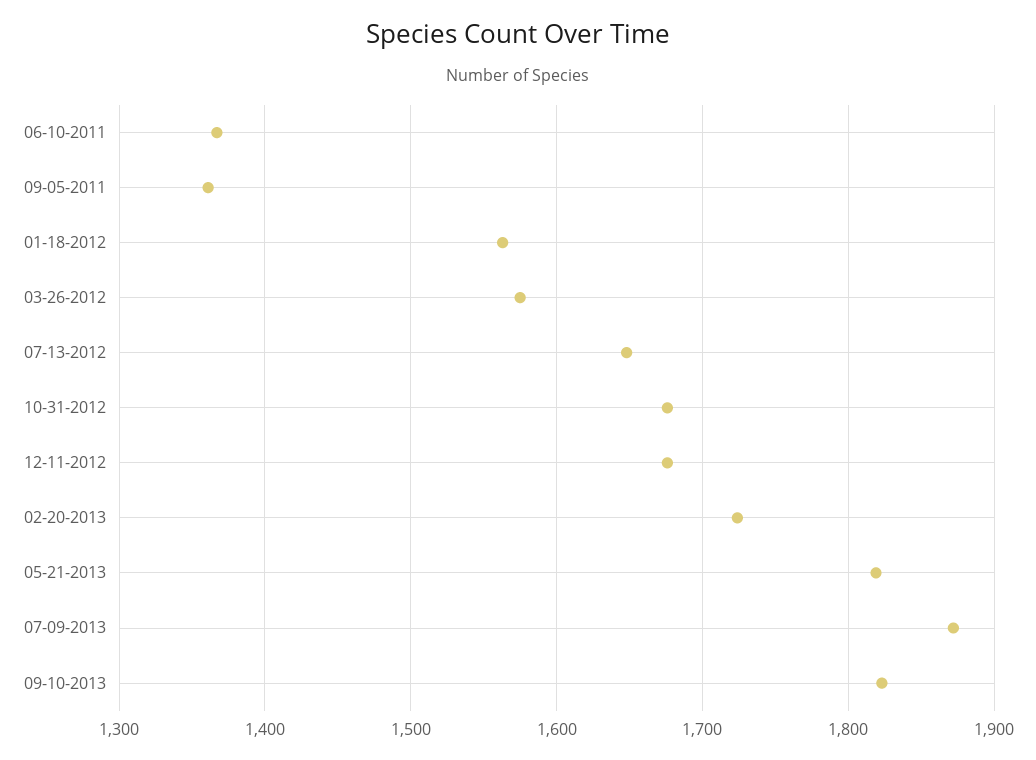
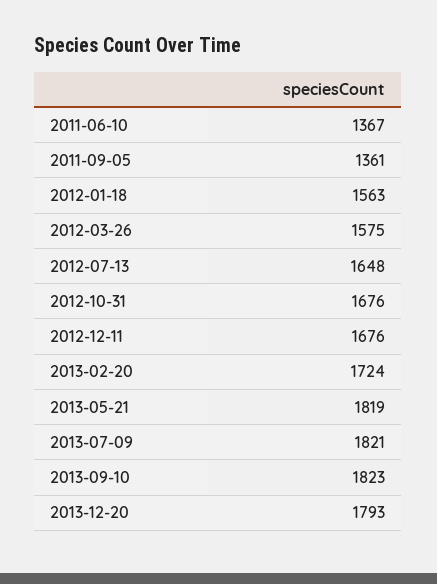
07-09-2013: 1870 -> 1821
2013-12-20: none -> 1793

